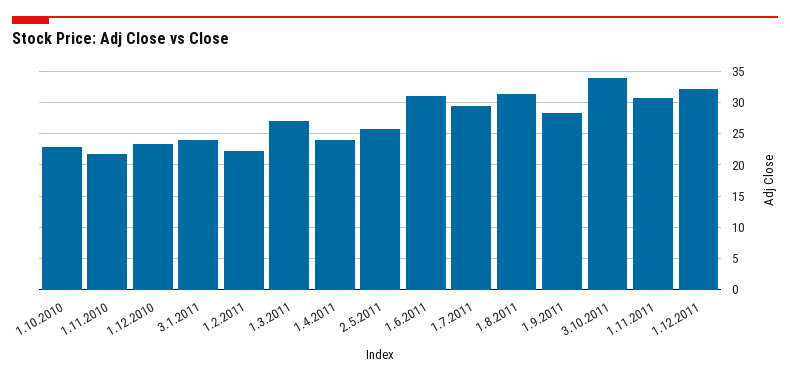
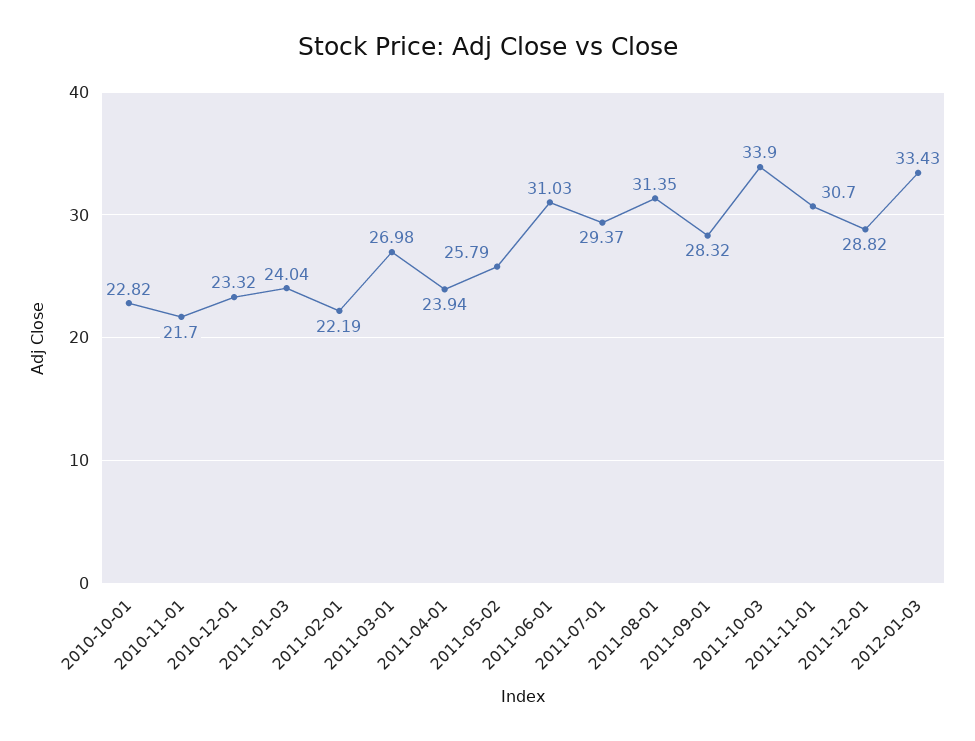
1.12.2011: 32 -> 28.82
2012-01-03: none -> 33.43

